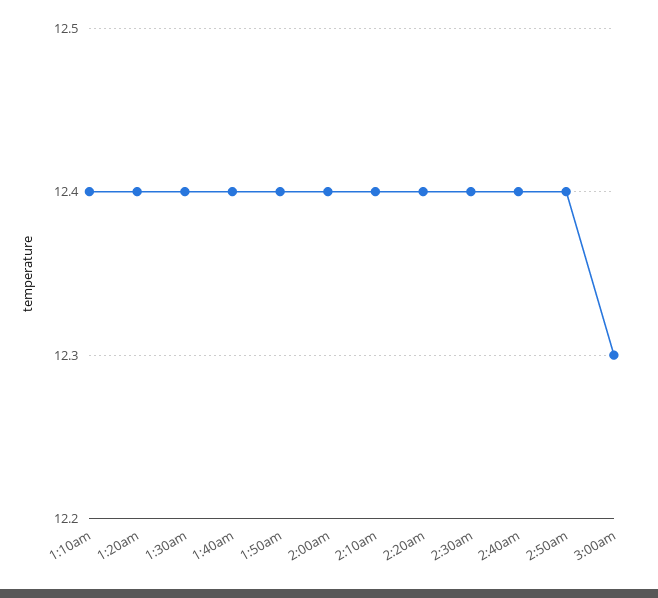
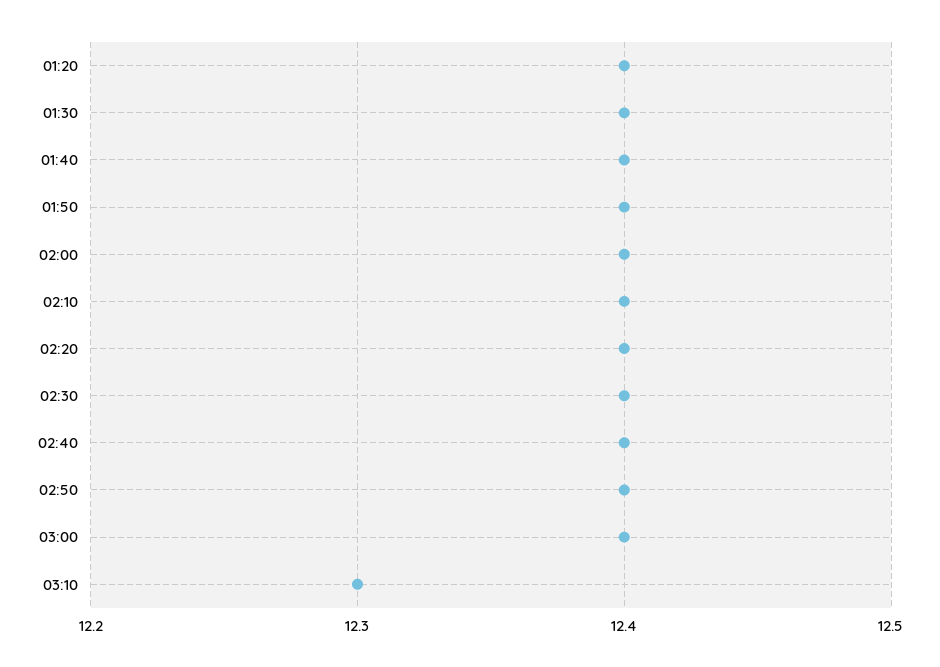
1:10am: 12.4 -> none
3:00am: 12.3 -> 12.4
03:10: none -> 12.3

